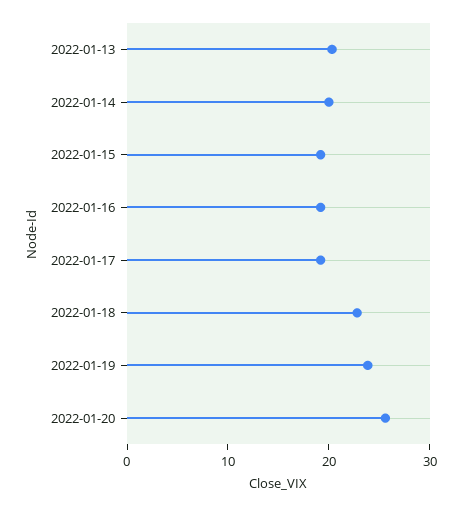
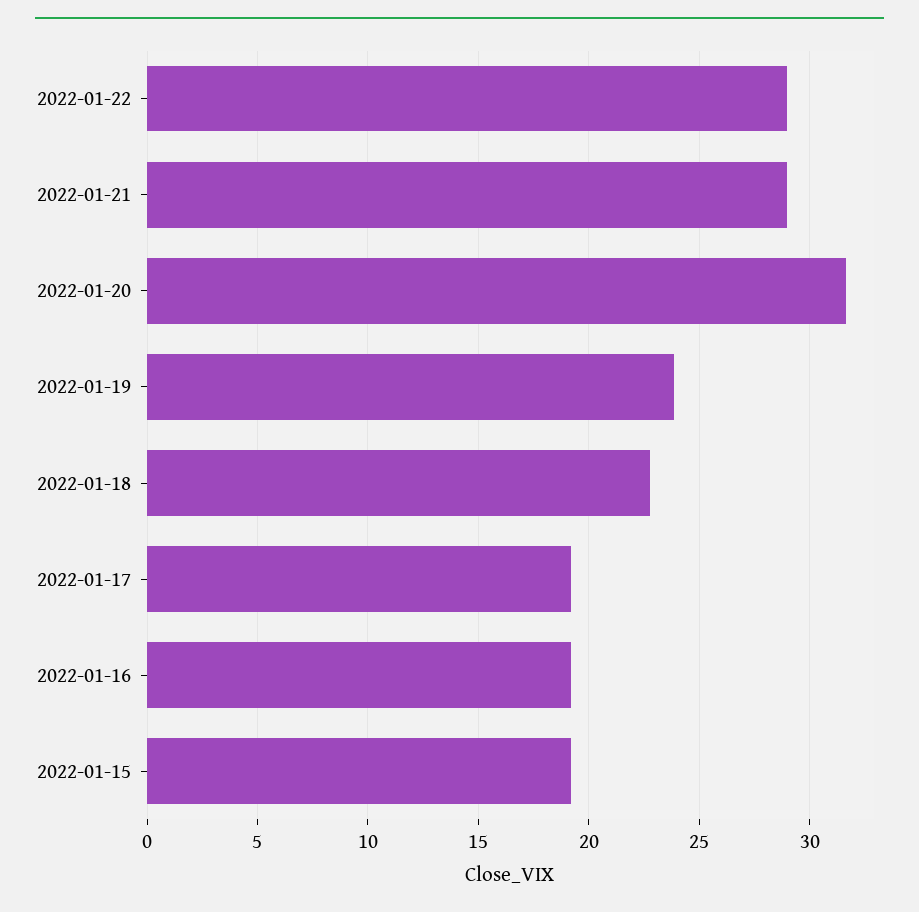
2022-01-13: 20 -> none
2022-01-14: 20 -> none
2022-01-20: 26 -> 31.5
2022-01-22: none -> 29
2022-01-21: none -> 29

